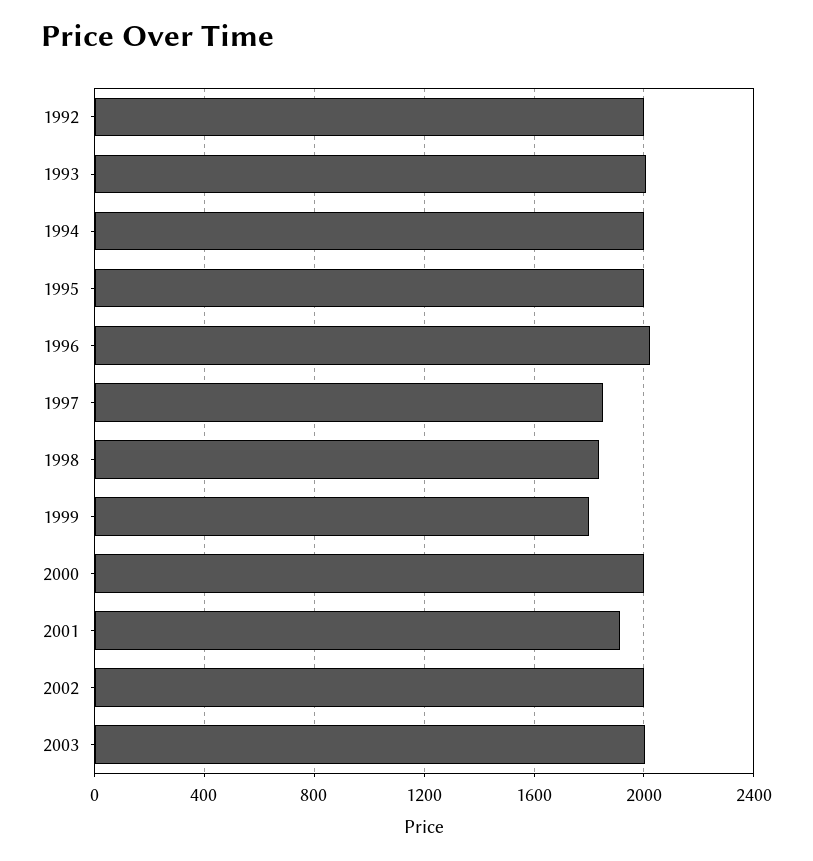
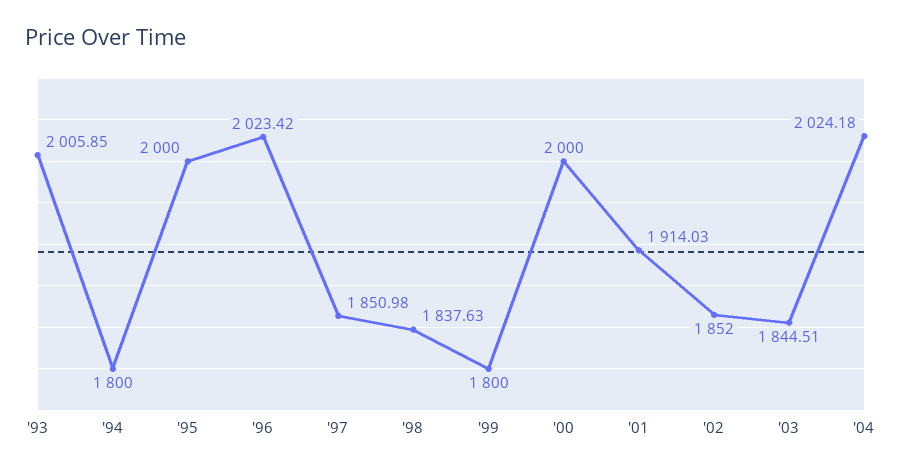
1992: 2000 -> none
1994: 2000 -> 1800
2002: 2000 -> 1852
2003: 2000 -> 1844.51
'04: none -> 2024.18

